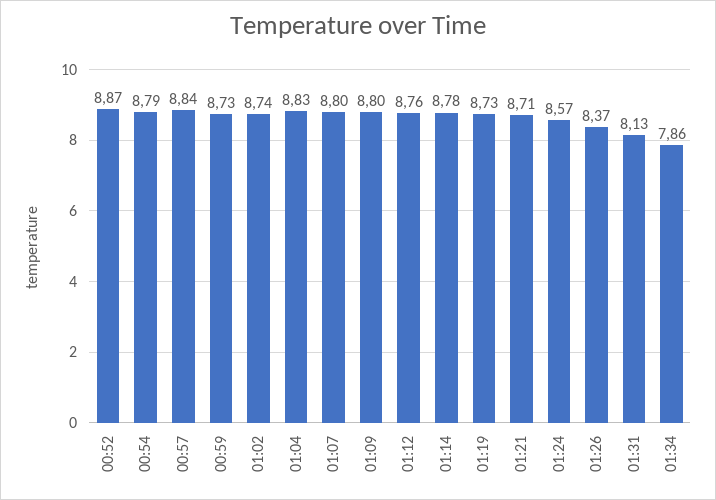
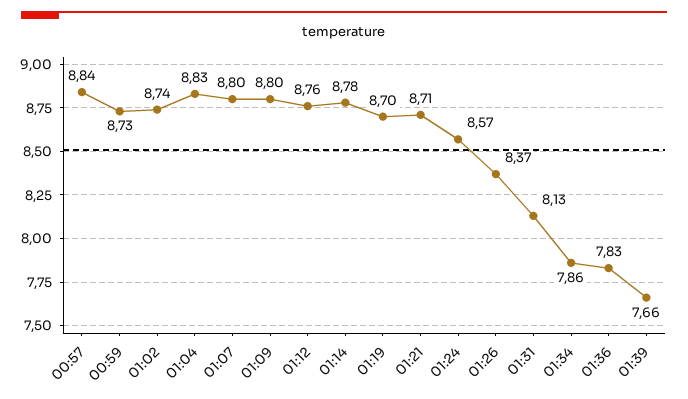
00:52: 8.87 -> none
00:54: 8.79 -> none
01:19: 8.73 -> 8.7
01:36: none -> 7.83
01:39: none -> 7.66

